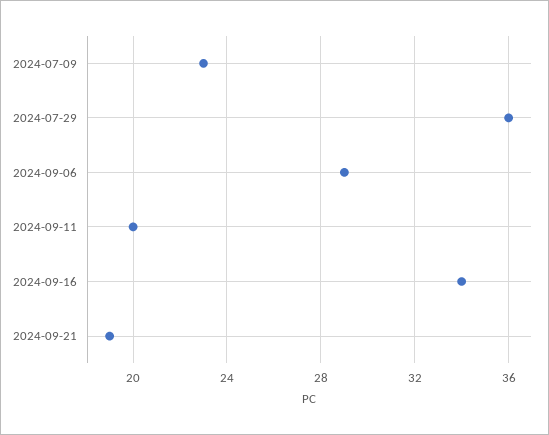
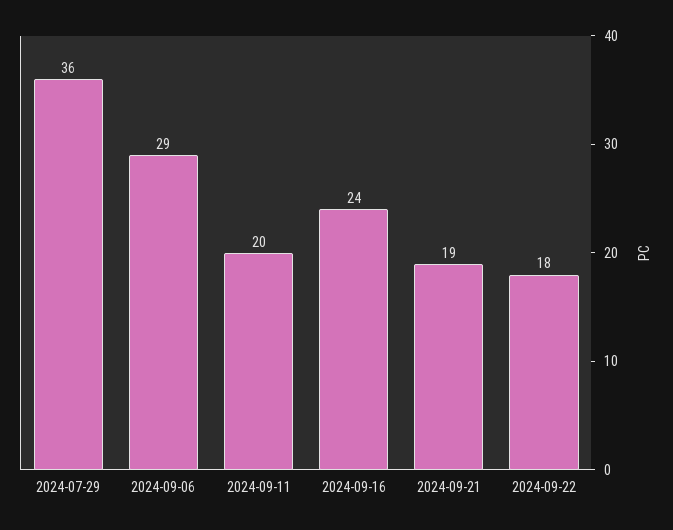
2024-07-09: 23 -> none
2024-09-16: 34 -> 24
2024-09-22: none -> 18

